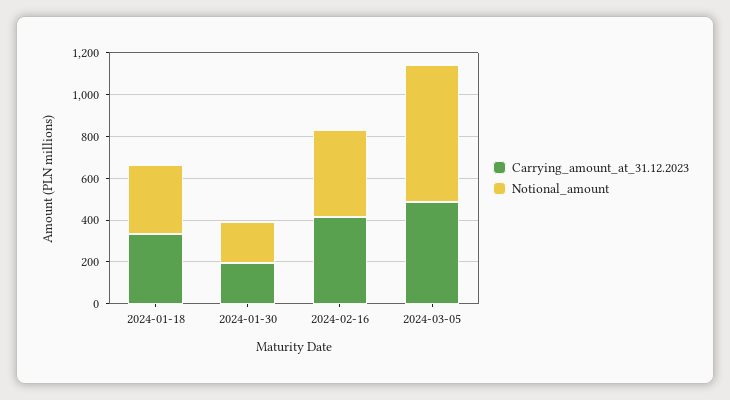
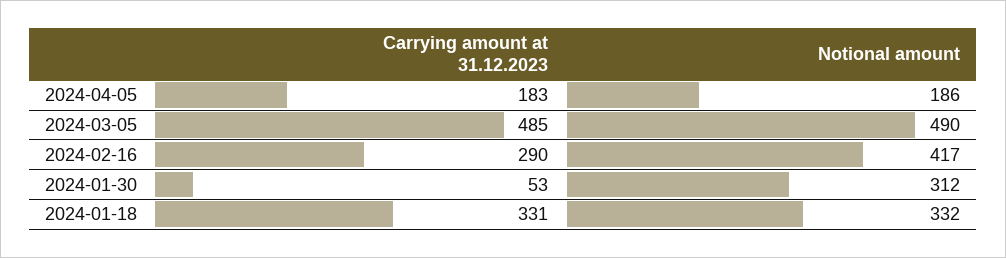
Carrying_amount_at_31.12.2023, 2024-01-30: 200 -> 53
Notional_amount, 2024-01-30: 200 -> 312
Carrying_amount_at_31.12.2023, 2024-02-16: 400 -> 290
Notional_amount, 2024-03-05: 650 -> 490
Carrying_amount_at_31.12.2023, 2024-04-05: none -> 183
Notional_amount, 2024-04-05: none -> 186

